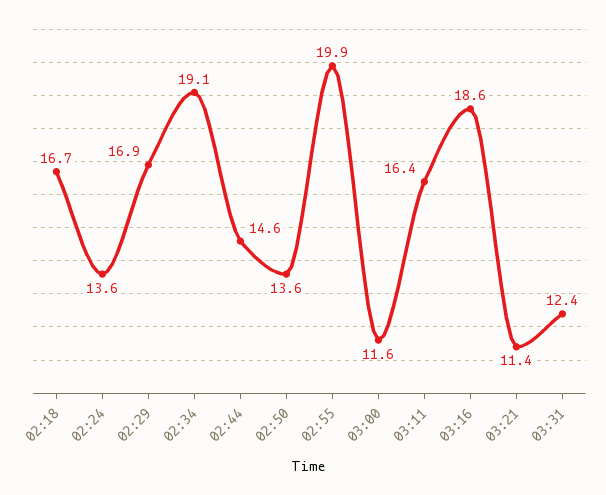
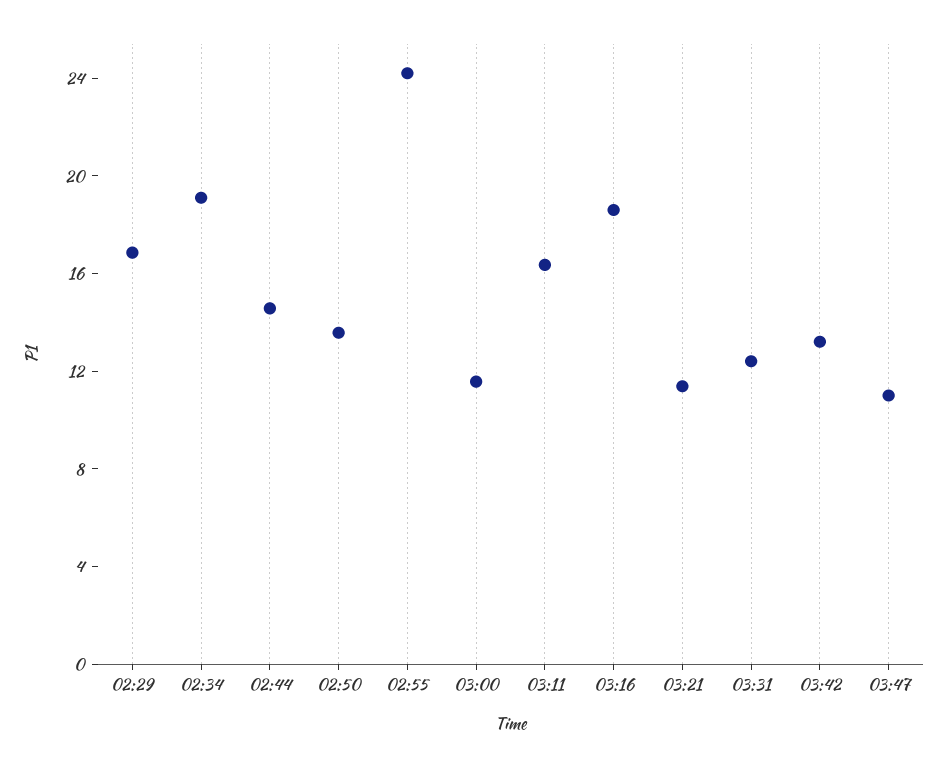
02:18: 16.7 -> none
02:24: 13.6 -> none
02:55: 19.9 -> 24
03:42: none -> 13
03:47: none -> 11

